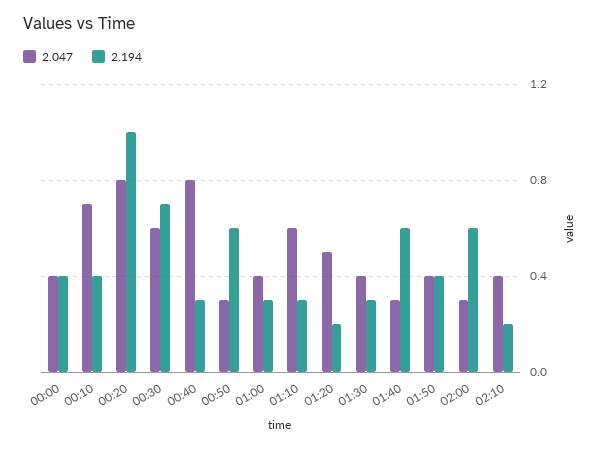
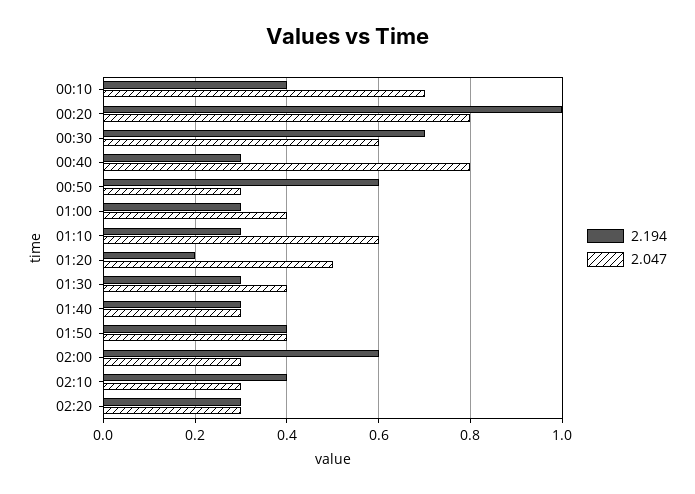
2.047, 00:00: 0.4 -> none
2.194, 00:00: 0.4 -> none
2.194, 01:40: 0.6 -> 0.3
2.047, 02:10: 0.4 -> 0.3
2.194, 02:10: 0.2 -> 0.4
2.194, 02:20: none -> 0.3
2.047, 02:20: none -> 0.3

